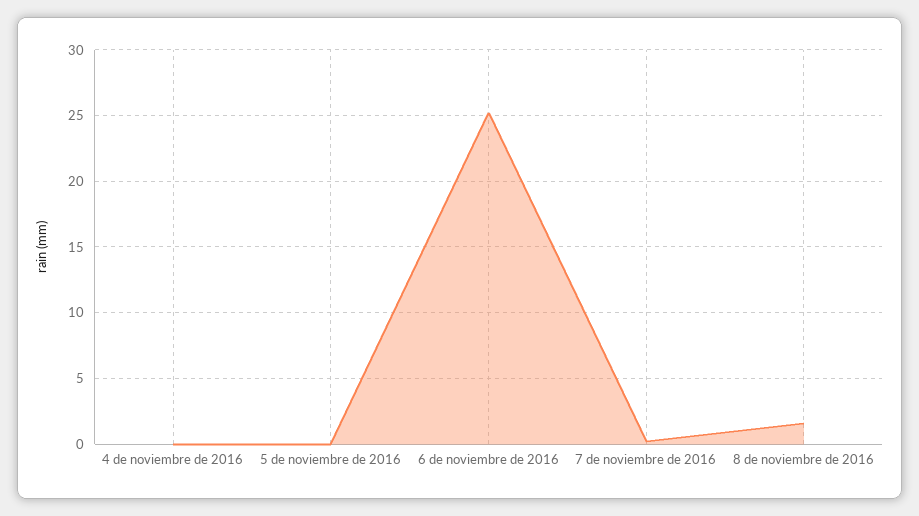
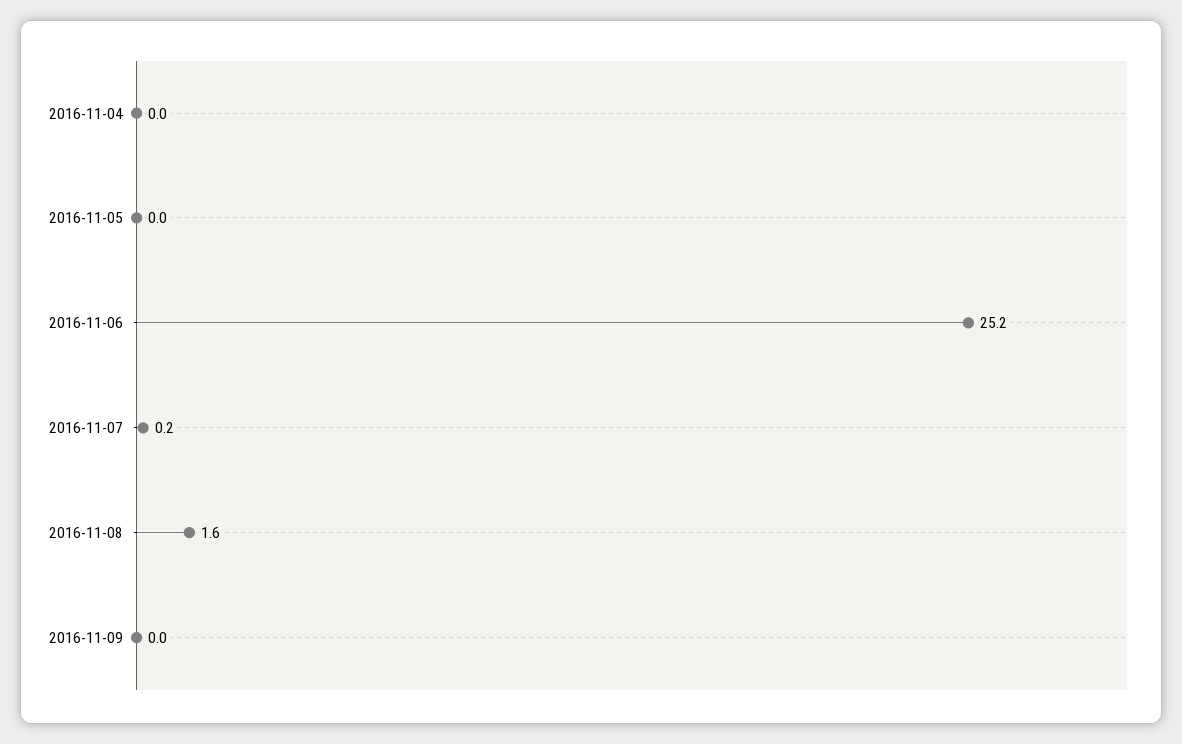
2016-11-09: none -> 0

